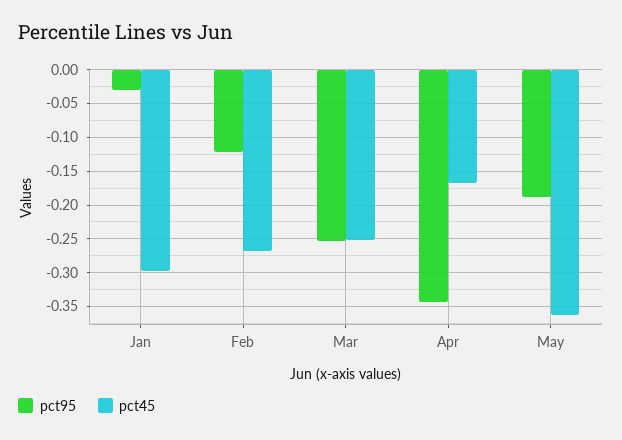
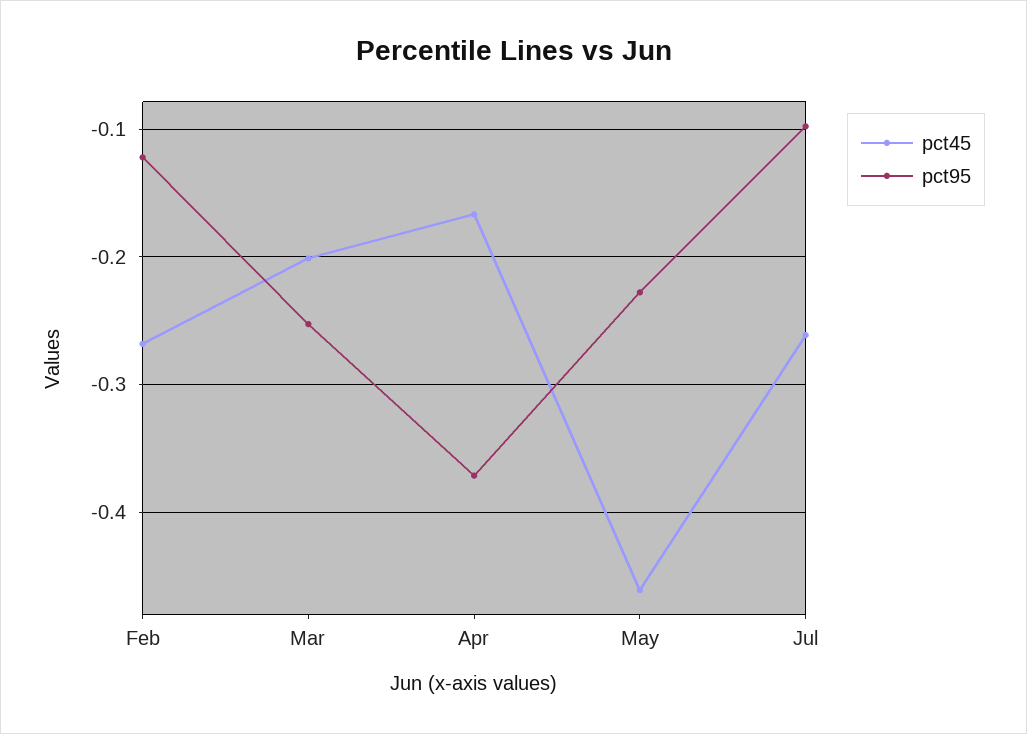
pct95, Jan: -0.03 -> none
pct45, Jan: -0.3 -> none
pct45, Mar: -0.25 -> -0.2
pct95, Apr: -0.34 -> -0.37
pct95, May: -0.19 -> -0.23
pct45, May: -0.36 -> -0.46
pct45, Jul: none -> -0.26
pct95, Jul: none -> -0.1

